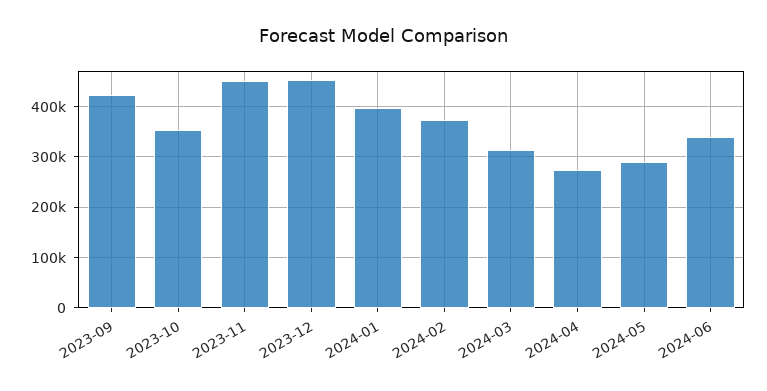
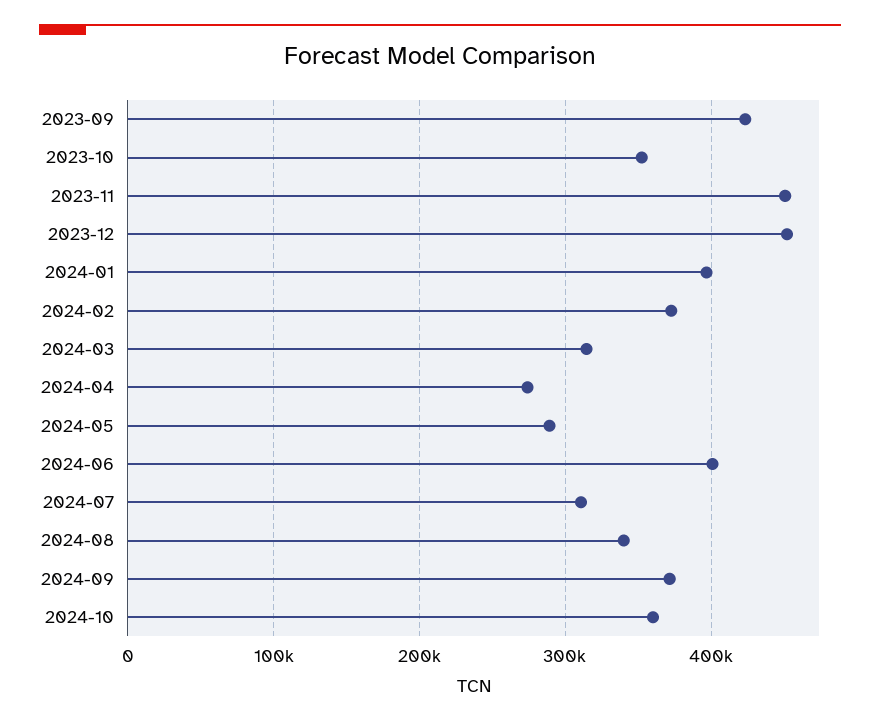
2024-06: 340000 -> 400000
2024-07: none -> 310000
2024-08: none -> 340000
2024-09: none -> 370000
2024-10: none -> 360000

